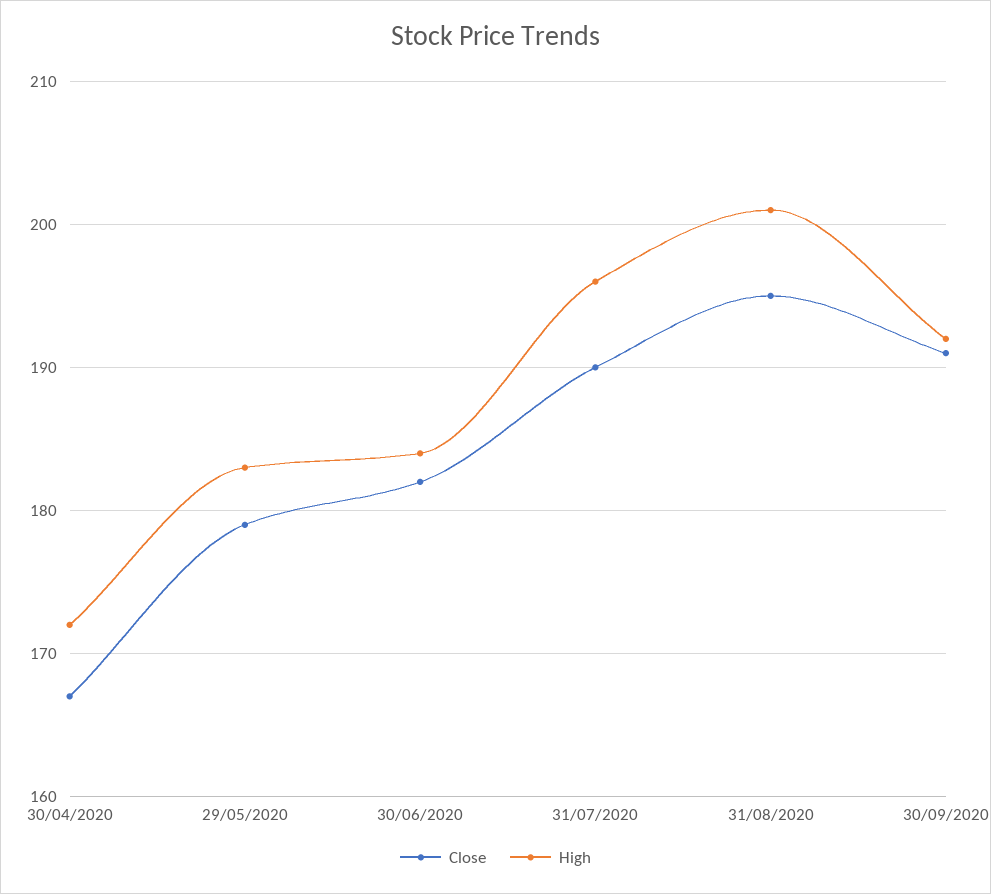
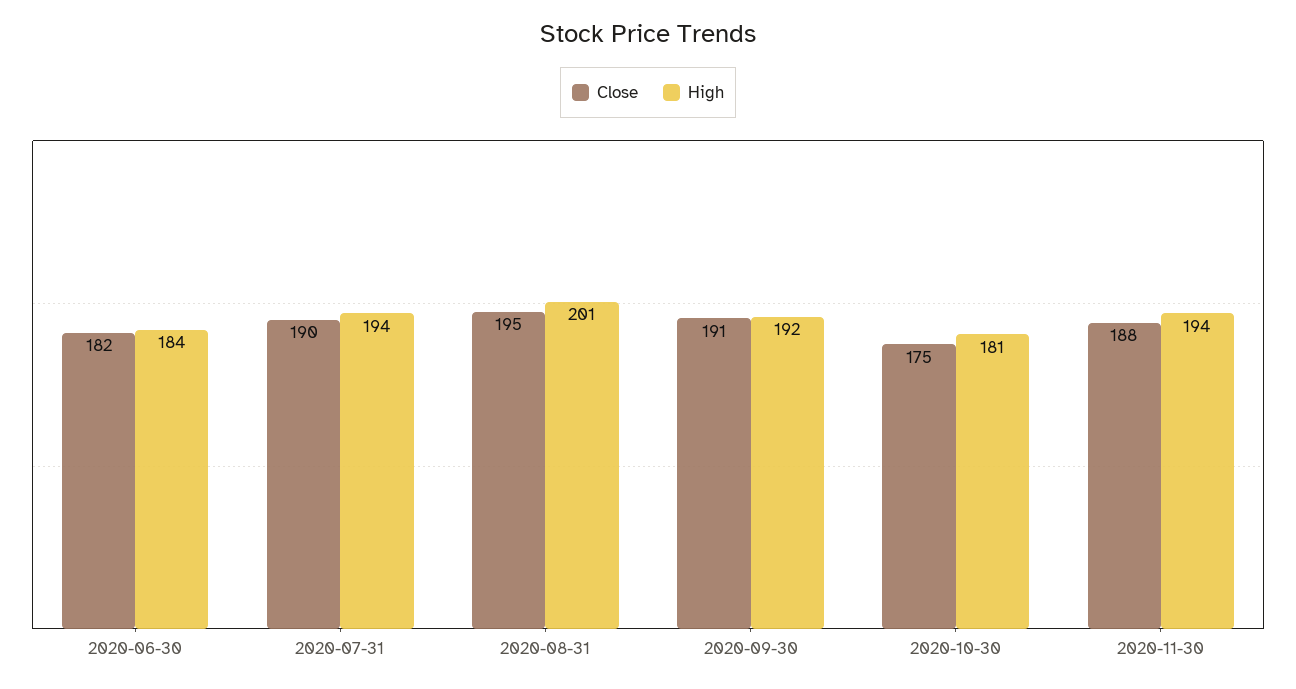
Close, 30/04/2020: 167 -> none
High, 30/04/2020: 172 -> none
Close, 29/05/2020: 179 -> none
High, 29/05/2020: 183 -> none
High, 31/07/2020: 196 -> 194
Close, 2020-10-30: none -> 175
High, 2020-10-30: none -> 181
Close, 2020-11-30: none -> 188
High, 2020-11-30: none -> 194

